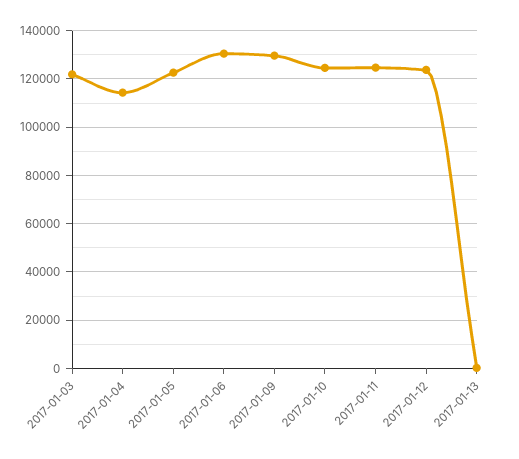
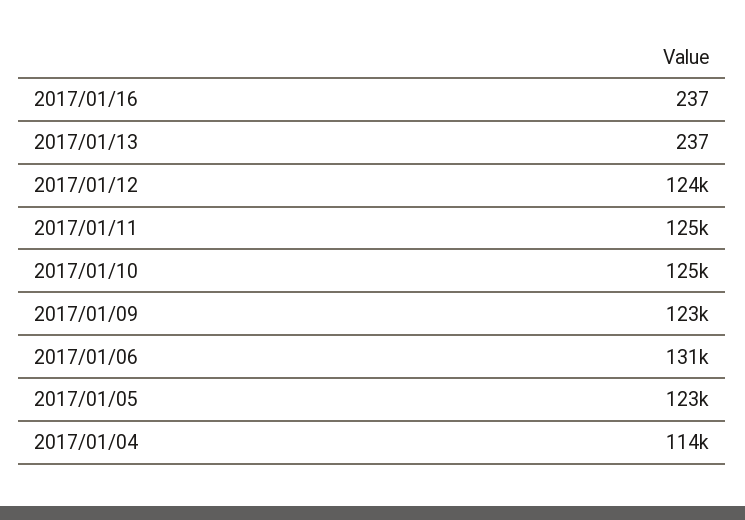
2017-01-03: 122500 -> none
2017-01-09: 130000 -> 123000
2017/01/16: none -> 237

